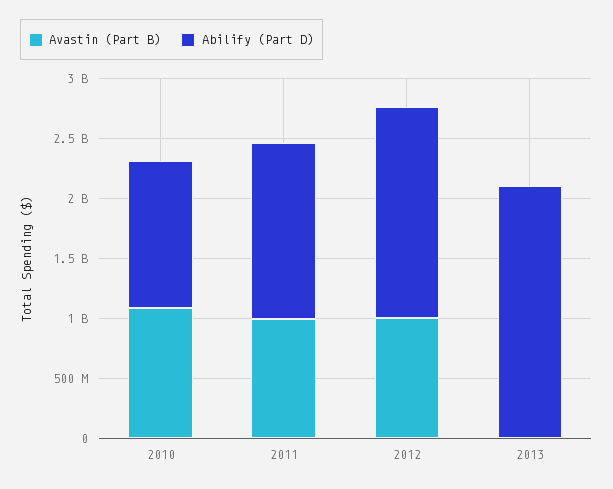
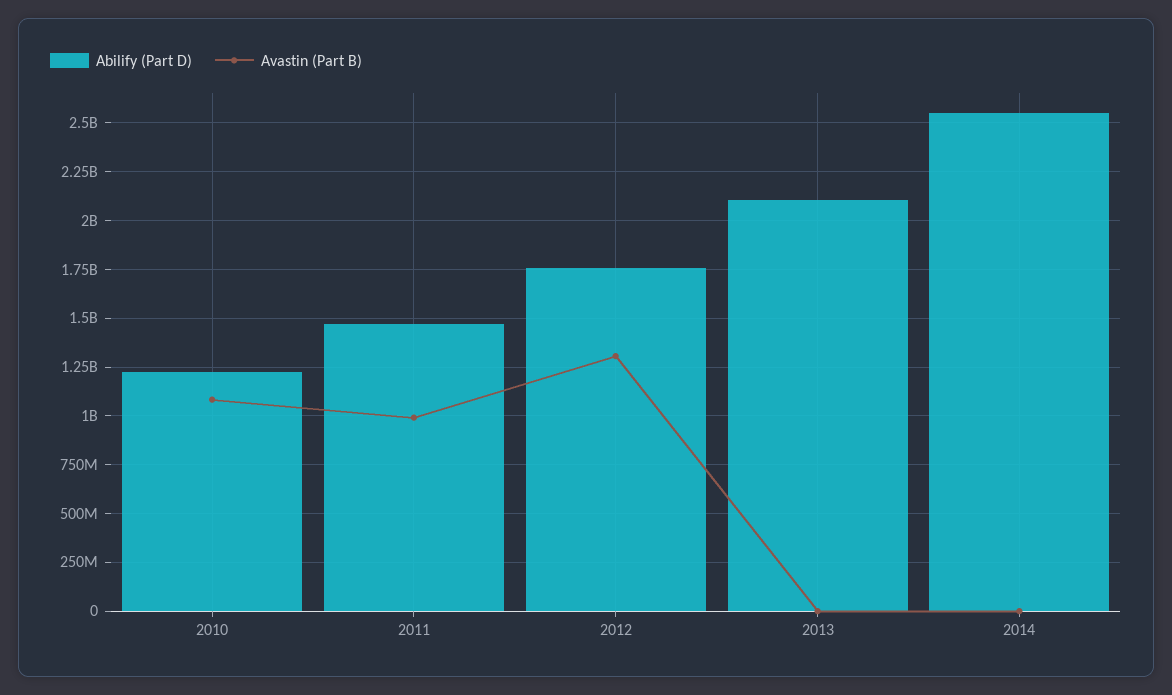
Avastin (Part B), 2012: 1000000000 -> 1300000000
Abilify (Part D), 2014: none -> 2550000000
Avastin (Part B), 2014: none -> 0

